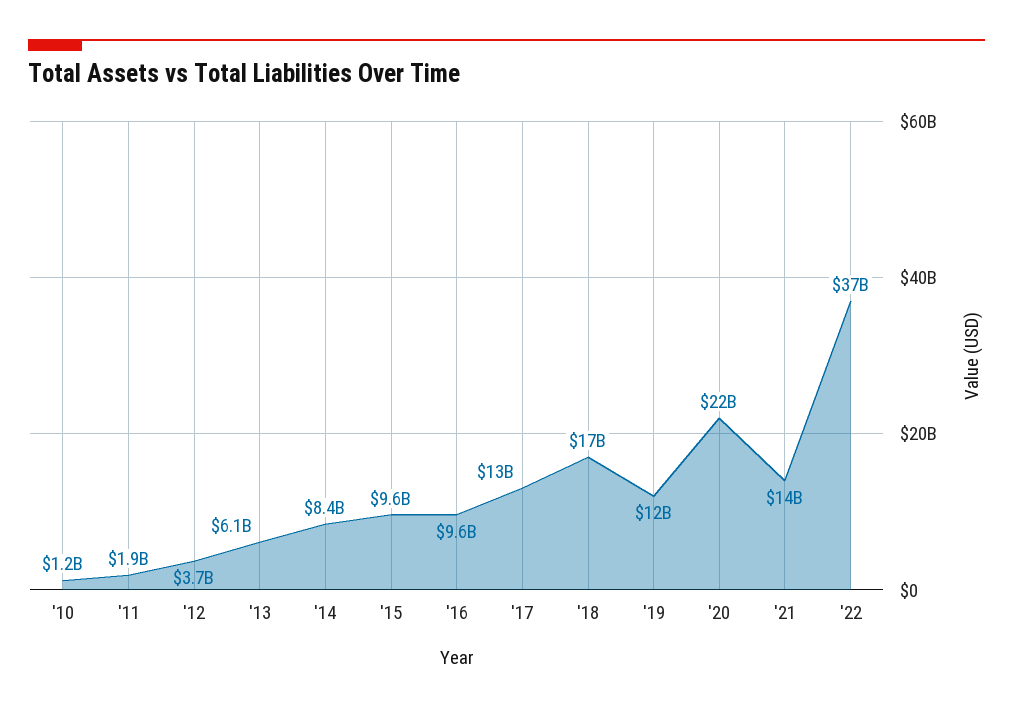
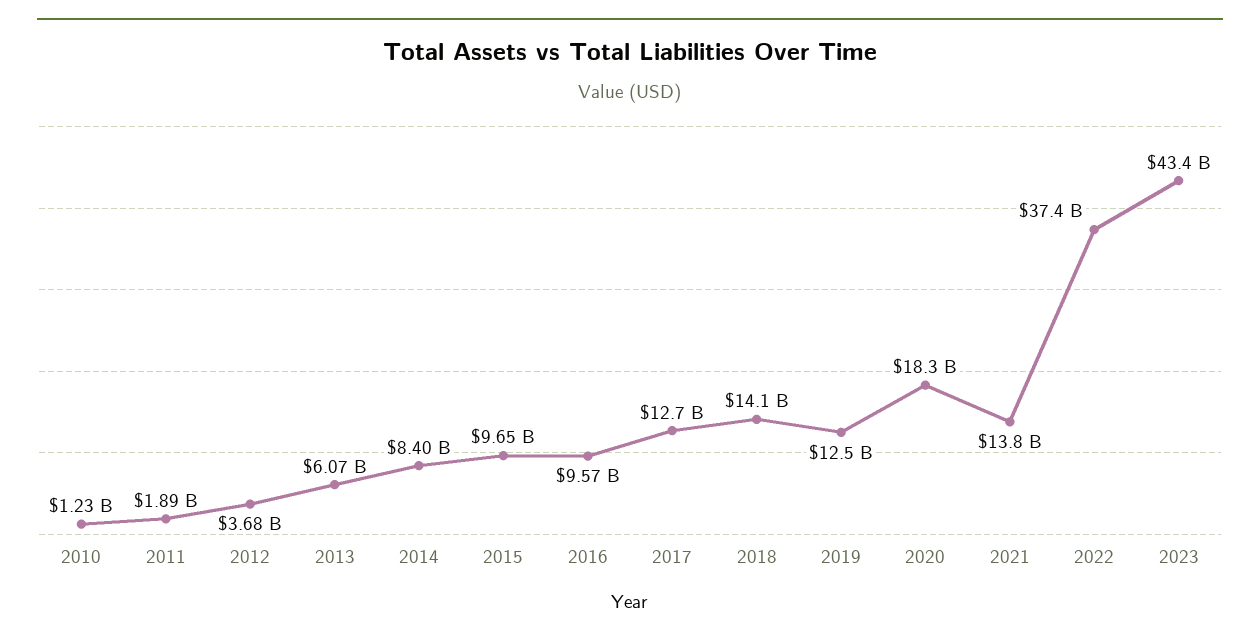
'18: 17000000000 -> 14100000000
'20: 22000000000 -> 18300000000
2023: none -> 43400000000

